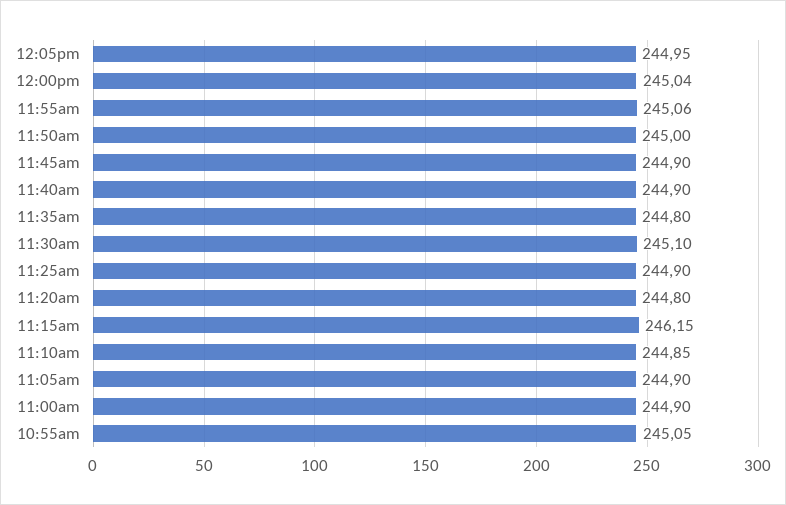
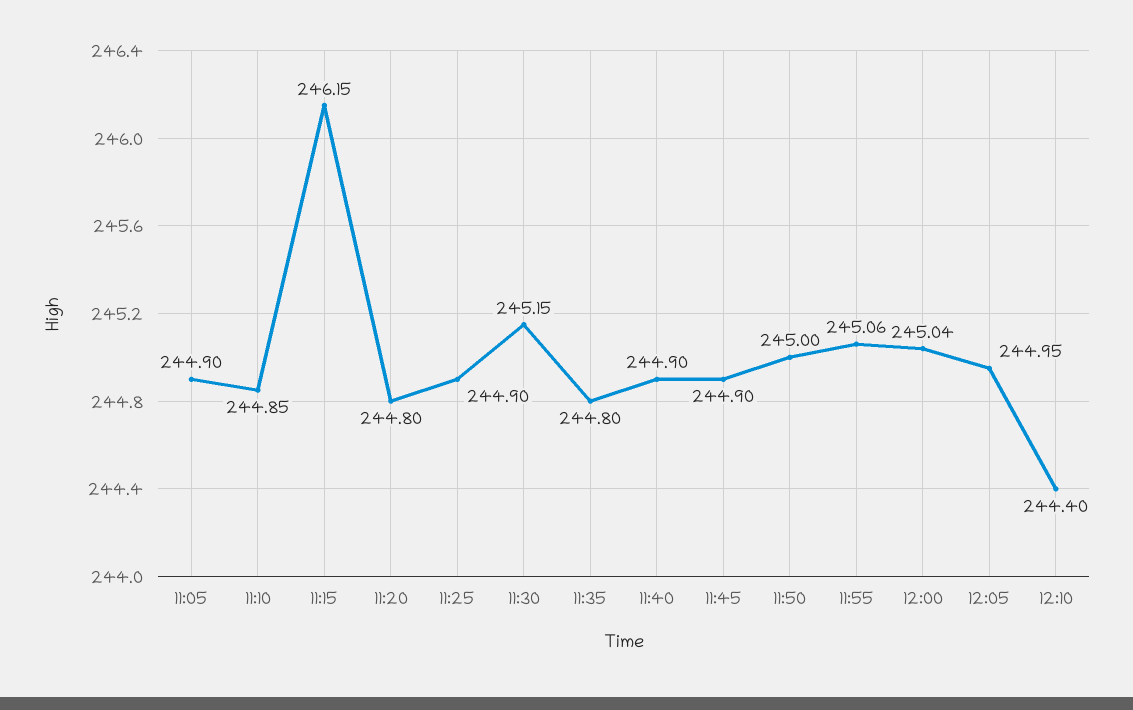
11:30am: 245.1 -> 245.15
11:00am: 244.9 -> none
10:55am: 245.05 -> none
12:10: none -> 244.4

